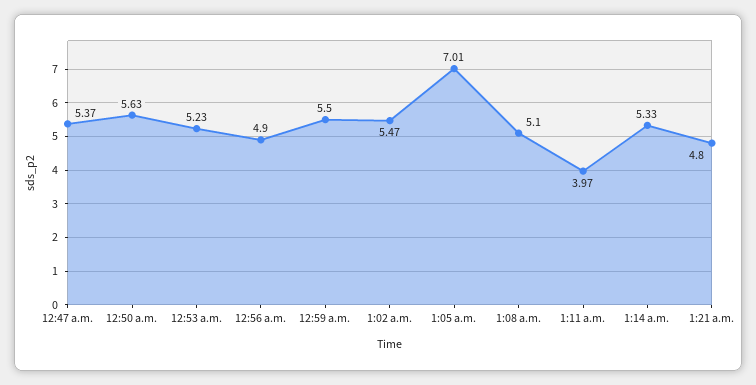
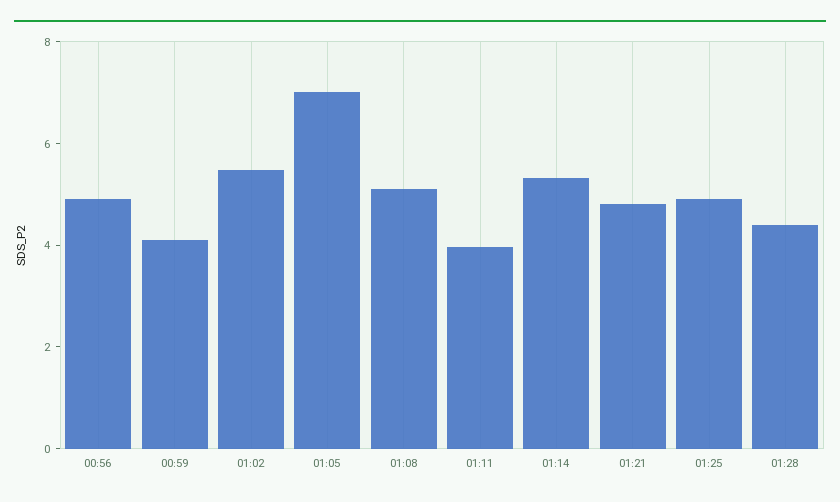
12:47 a.m.: 5.37 -> none
12:50 a.m.: 5.63 -> none
12:53 a.m.: 5.23 -> none
12:59 a.m.: 5.5 -> 4
01:25: none -> 5
01:28: none -> 4.5

